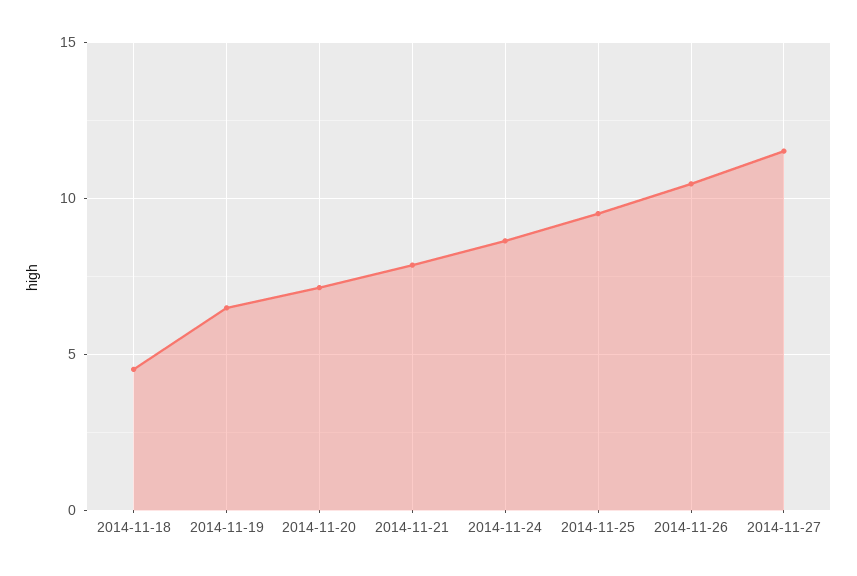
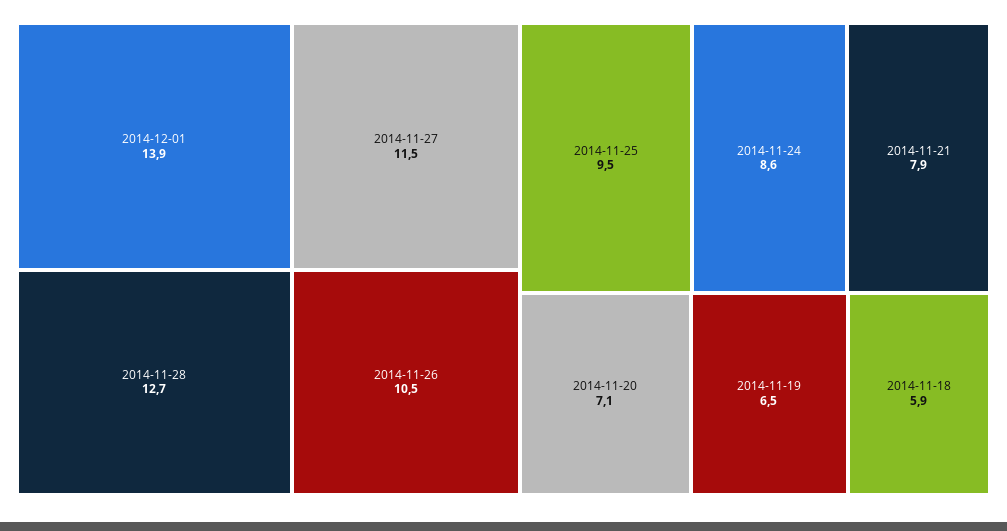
2014-11-18: 4.5 -> 5.9
2014-12-01: none -> 13.9
2014-11-28: none -> 12.7

